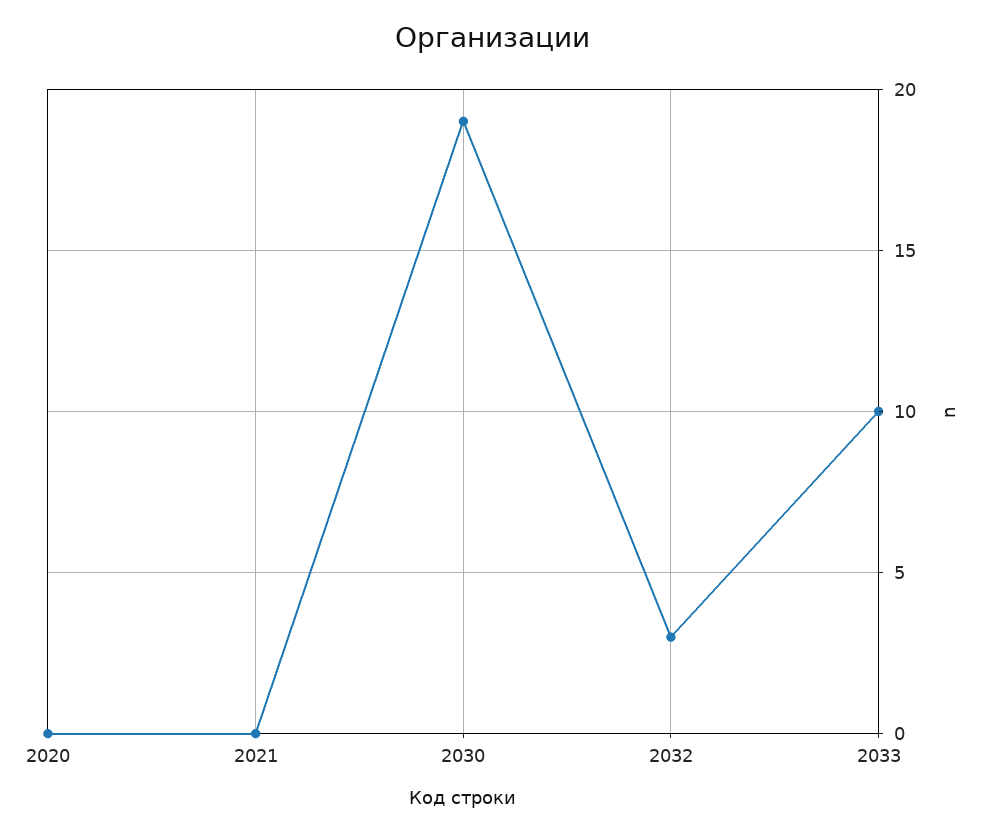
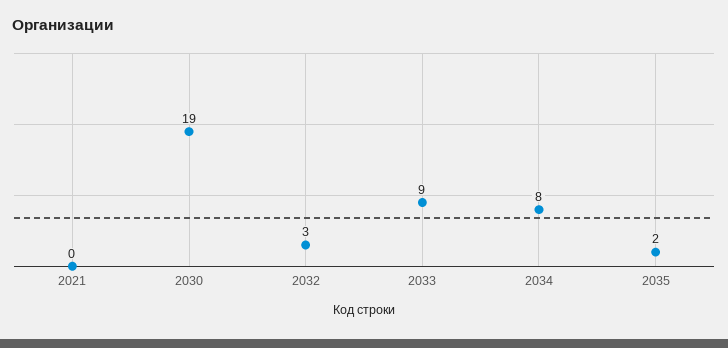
2020: 0 -> none
2033: 10 -> 9
2034: none -> 8
2035: none -> 2

